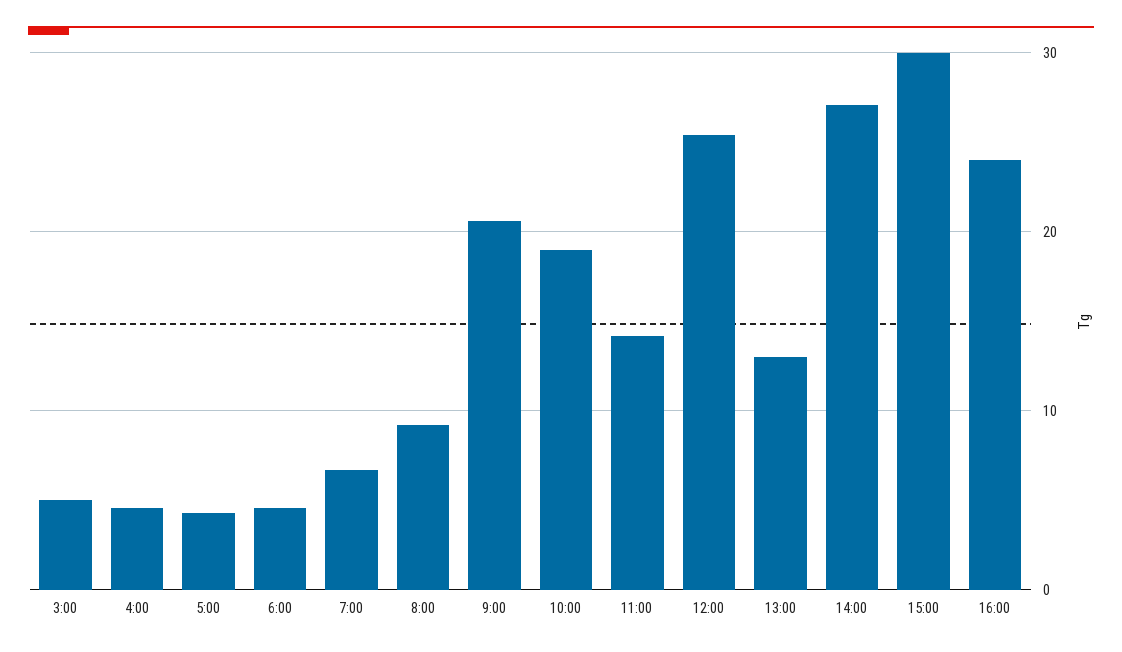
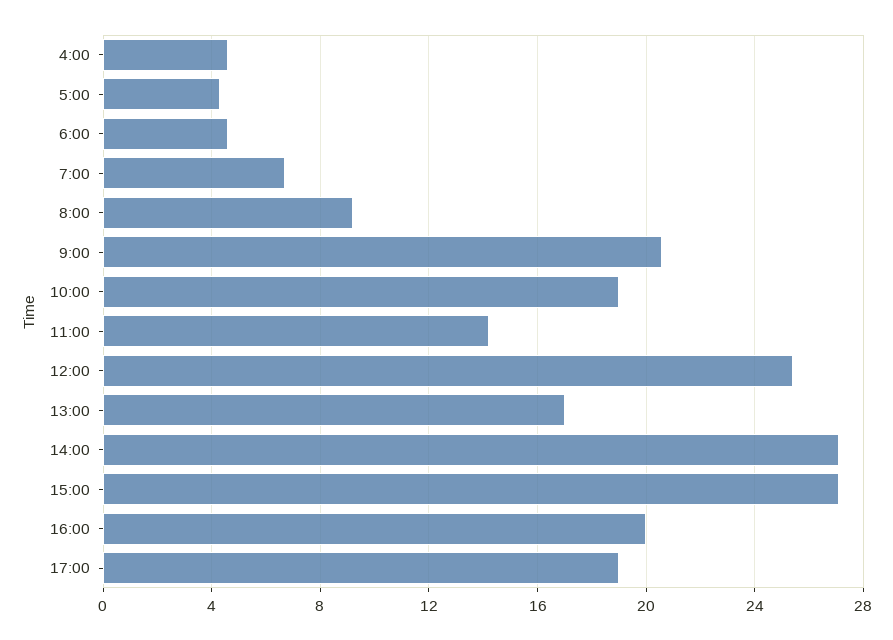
3:00: 5 -> none
13:00: 13 -> 17
15:00: 30 -> 27
16:00: 24 -> 20
17:00: none -> 19

